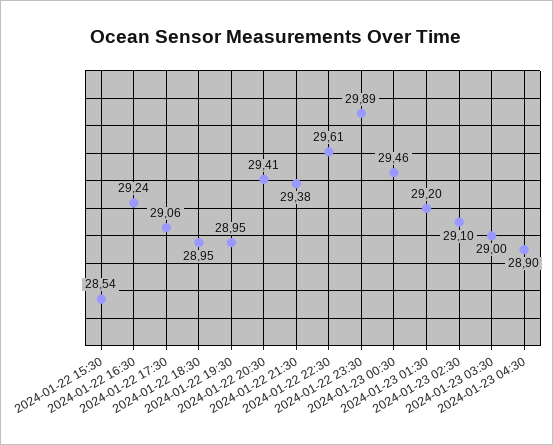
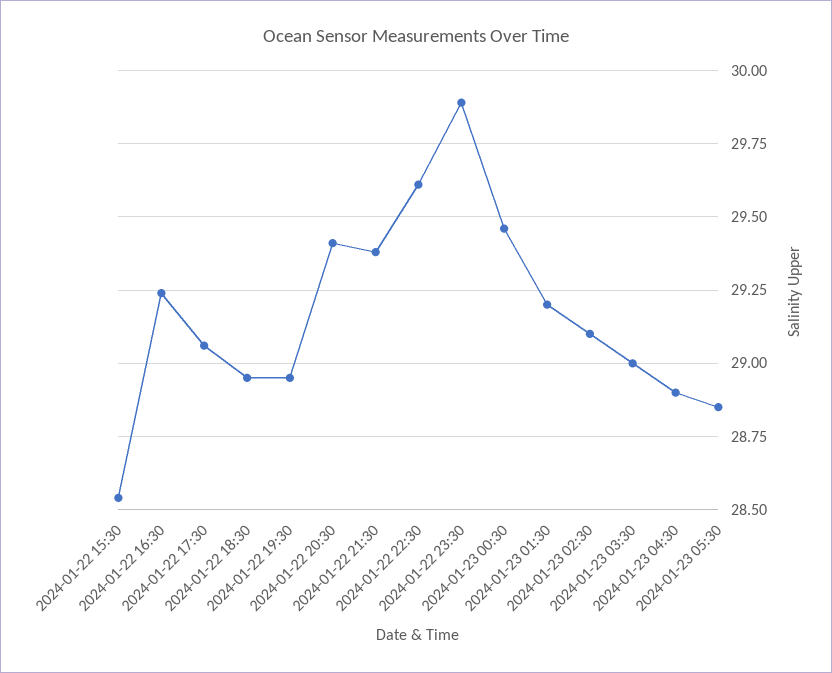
2024-01-23 05:30: none -> 28.85

